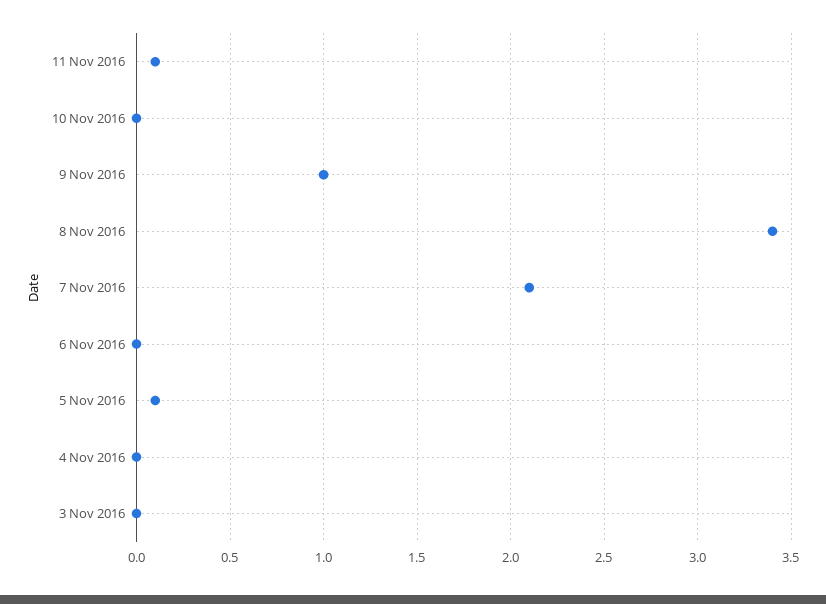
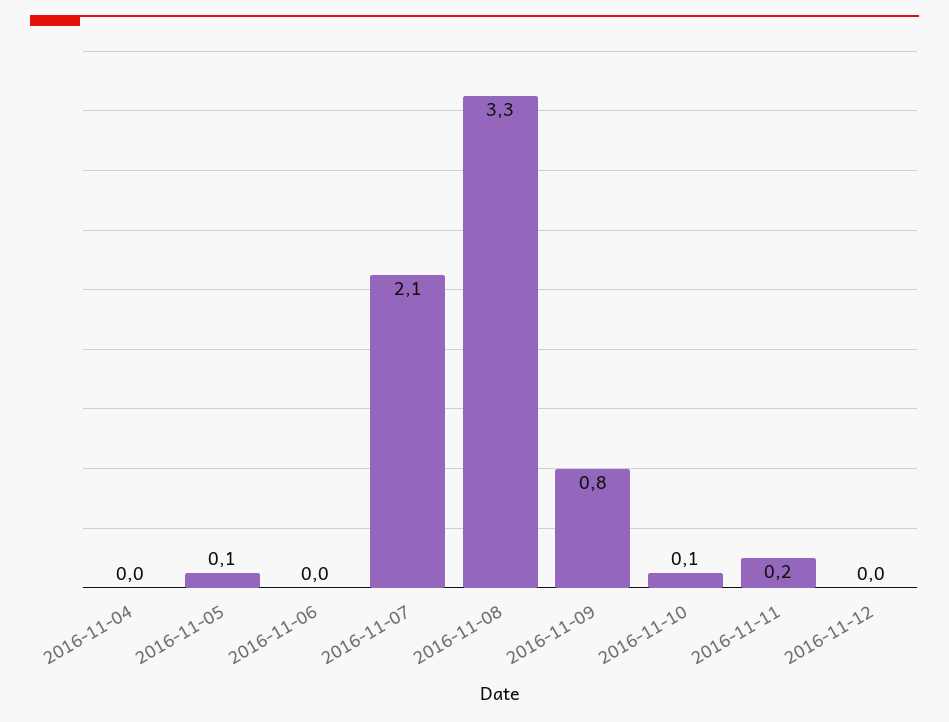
11 Nov 2016: 0.1 -> 0.2
10 Nov 2016: 0 -> 0.1
9 Nov 2016: 1 -> 0.8
8 Nov 2016: 3.4 -> 3.3
3 Nov 2016: 0 -> none
2016-11-12: none -> 0

